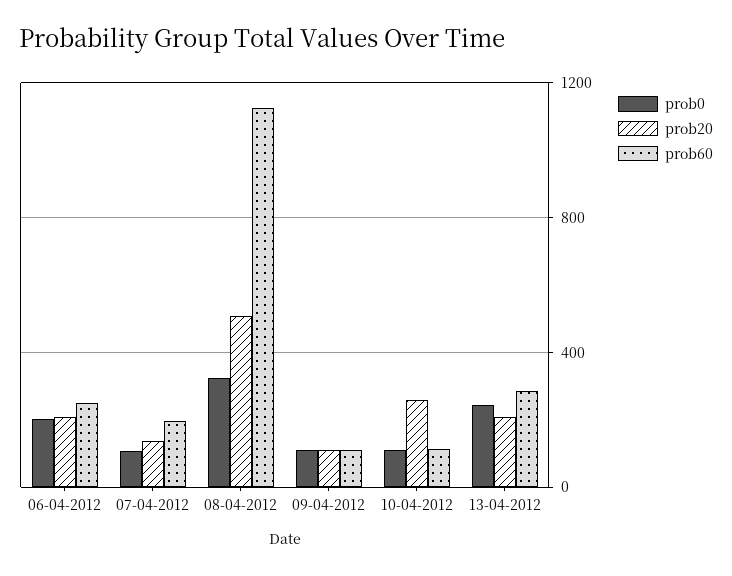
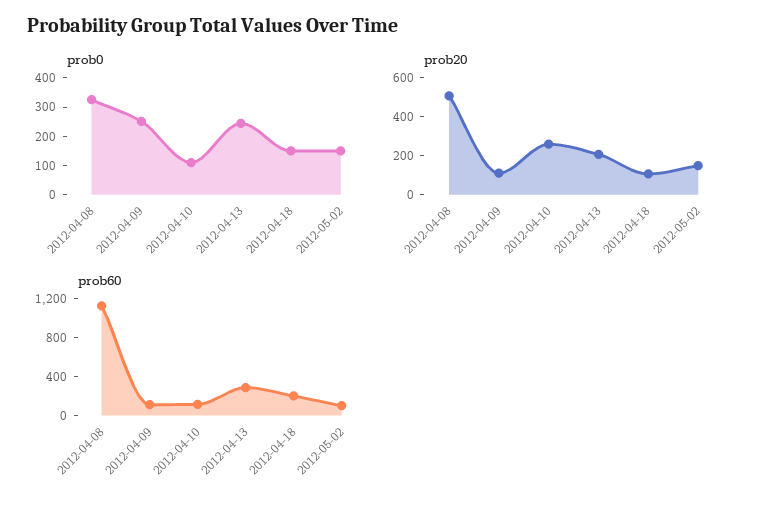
prob0, 06-04-2012: 200 -> none
prob20, 06-04-2012: 200 -> none
prob60, 06-04-2012: 250 -> none
prob0, 07-04-2012: 100 -> none
prob20, 07-04-2012: 150 -> none
prob60, 07-04-2012: 200 -> none
prob0, 09-04-2012: 100 -> 250
prob0, 2012-04-18: none -> 150
prob0, 2012-05-02: none -> 150
prob20, 2012-04-18: none -> 100
prob20, 2012-05-02: none -> 150
prob60, 2012-04-18: none -> 200
prob60, 2012-05-02: none -> 100

